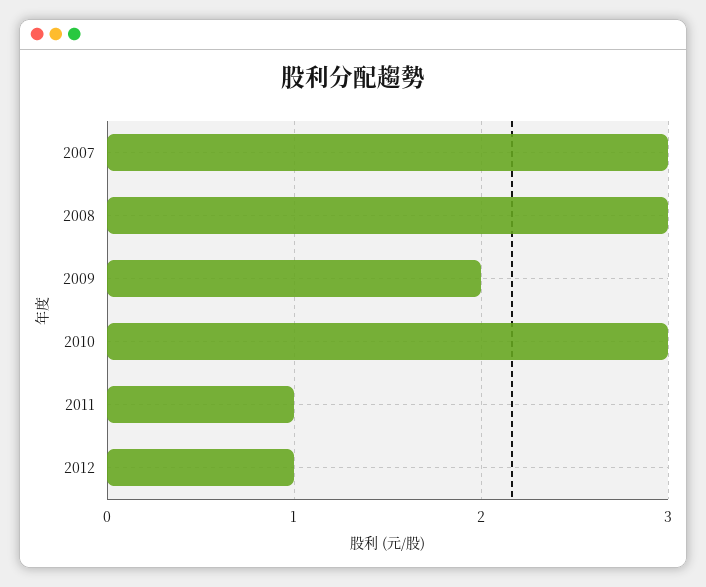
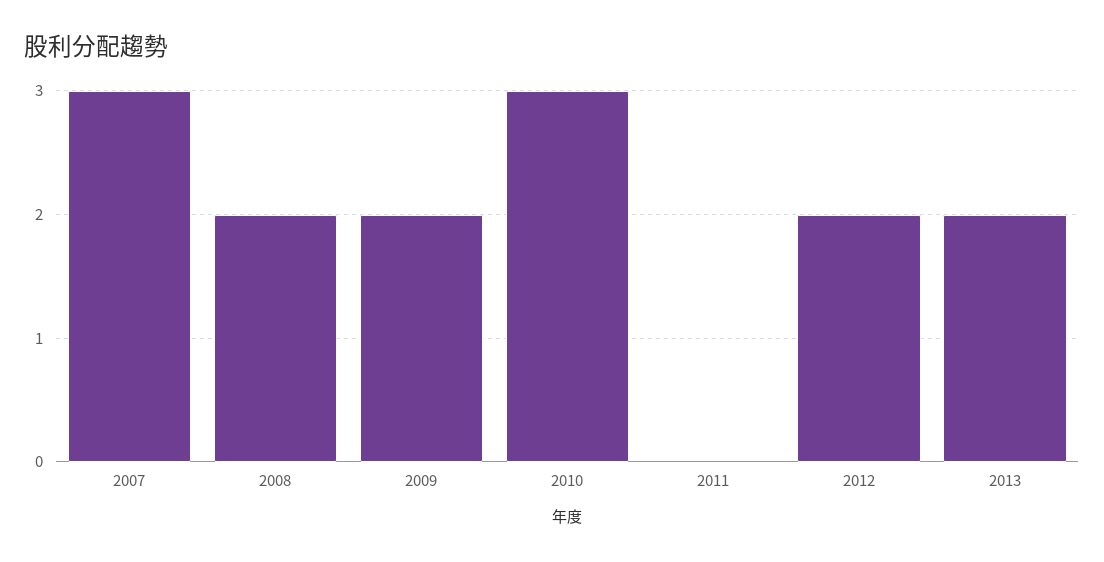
2008: 3 -> 2
2011: 1 -> 0
2012: 1 -> 2
2013: none -> 2

